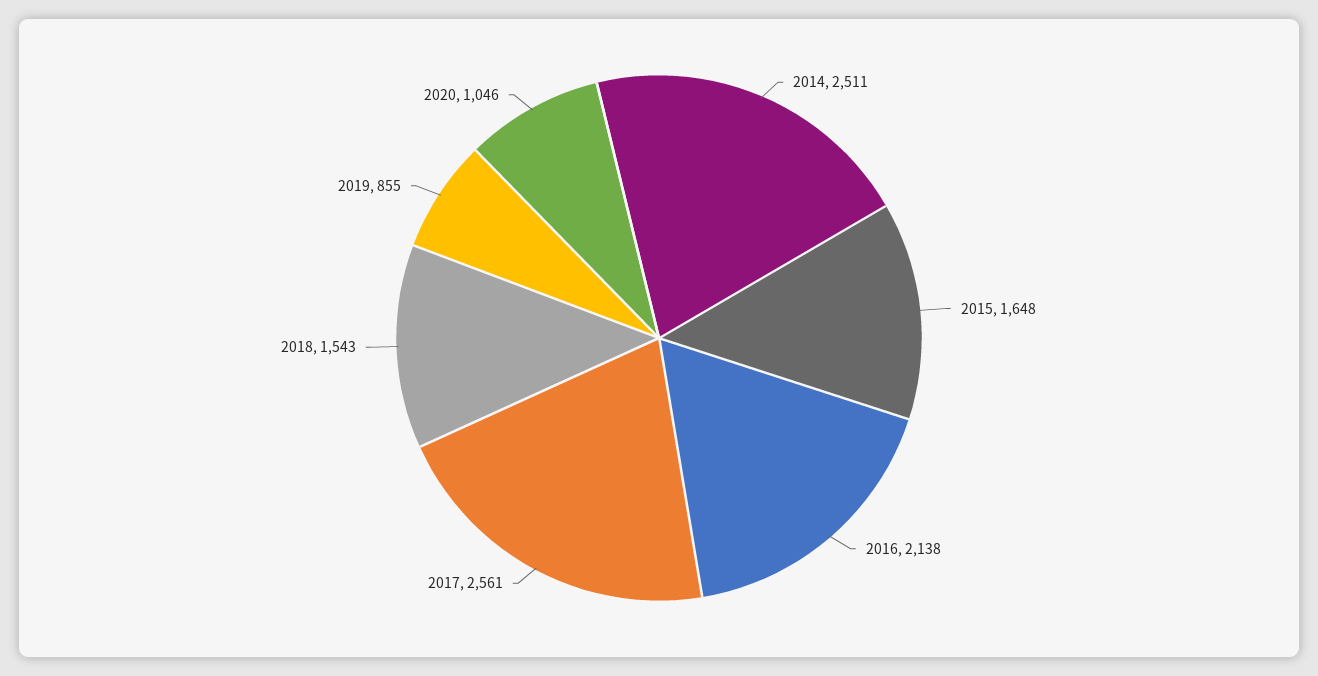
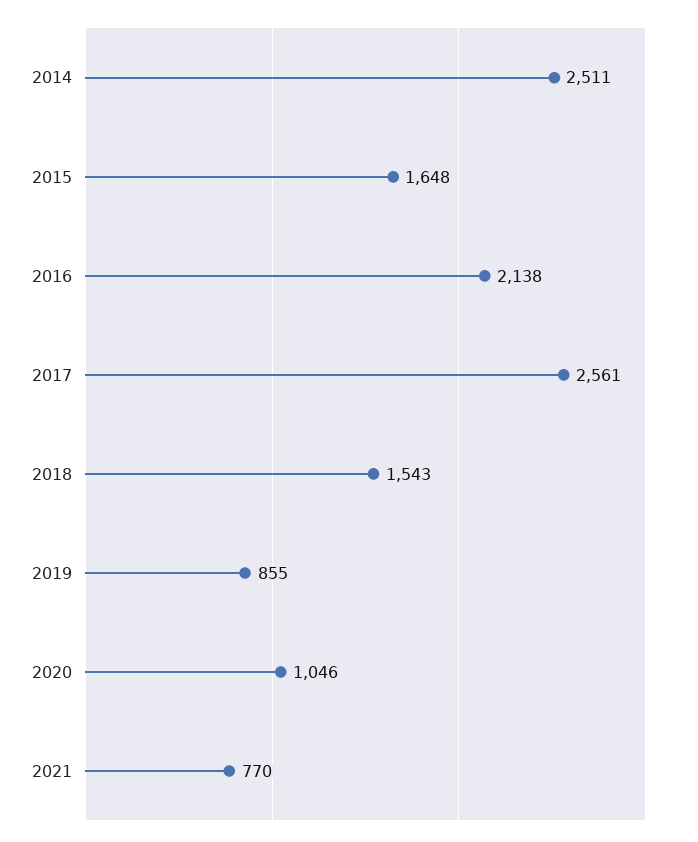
2021: none -> 770

